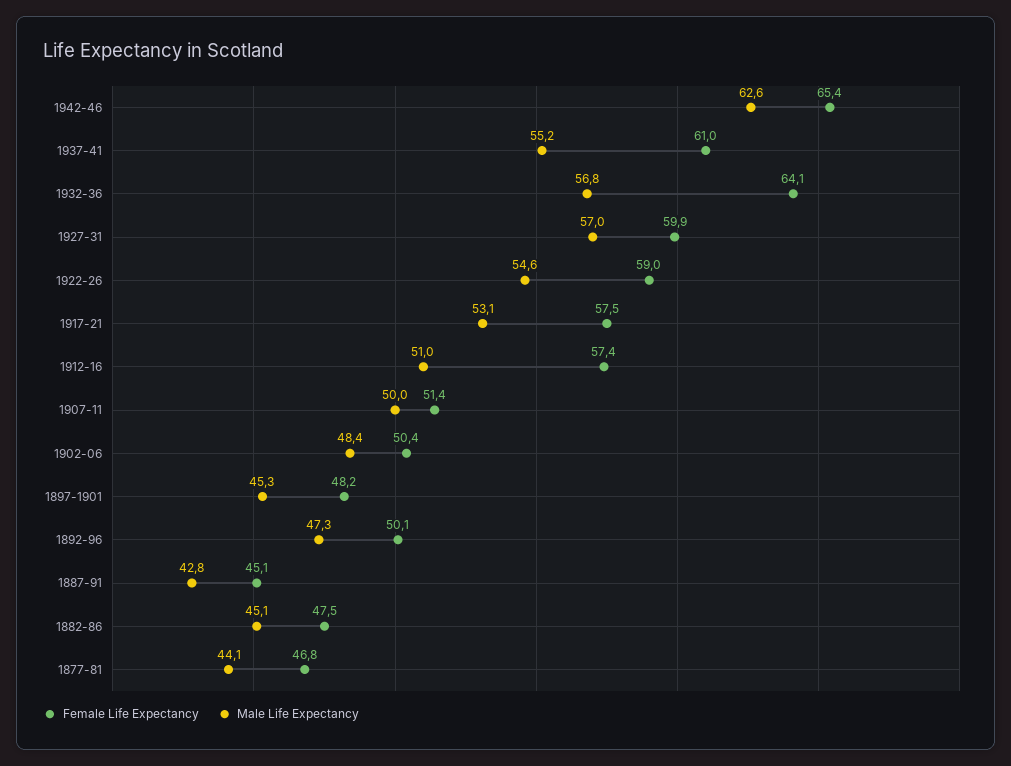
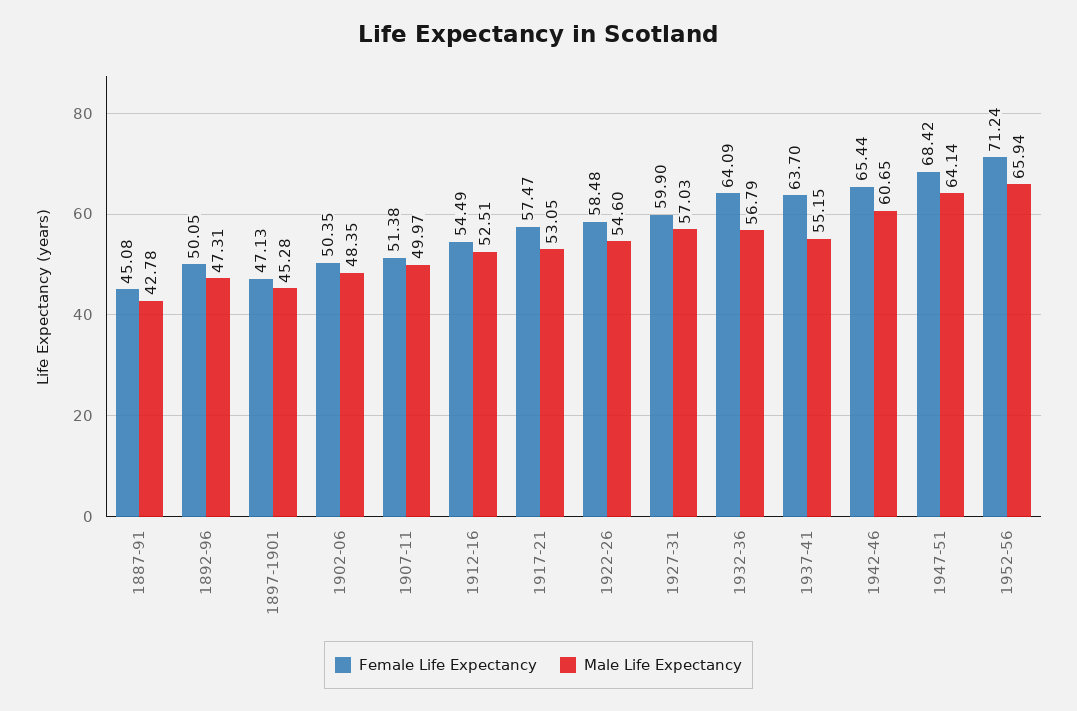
Male Life Expectancy, 1942-46: 62.6 -> 60.65
Female Life Expectancy, 1937-41: 61 -> 63.7
Female Life Expectancy, 1922-26: 59 -> 58.48
Female Life Expectancy, 1912-16: 57.4 -> 54.49
Male Life Expectancy, 1912-16: 51 -> 52.51
Female Life Expectancy, 1897-1901: 48.2 -> 47.13
Female Life Expectancy, 1882-86: 47.5 -> none
Male Life Expectancy, 1882-86: 45.1 -> none
Female Life Expectancy, 1877-81: 46.8 -> none
Male Life Expectancy, 1877-81: 44.1 -> none
Female Life Expectancy, 1947-51: none -> 68.42
Male Life Expectancy, 1947-51: none -> 64.14
Female Life Expectancy, 1952-56: none -> 71.24
Male Life Expectancy, 1952-56: none -> 65.94

